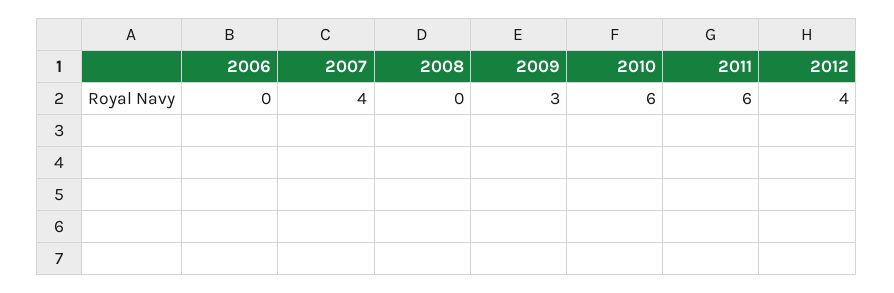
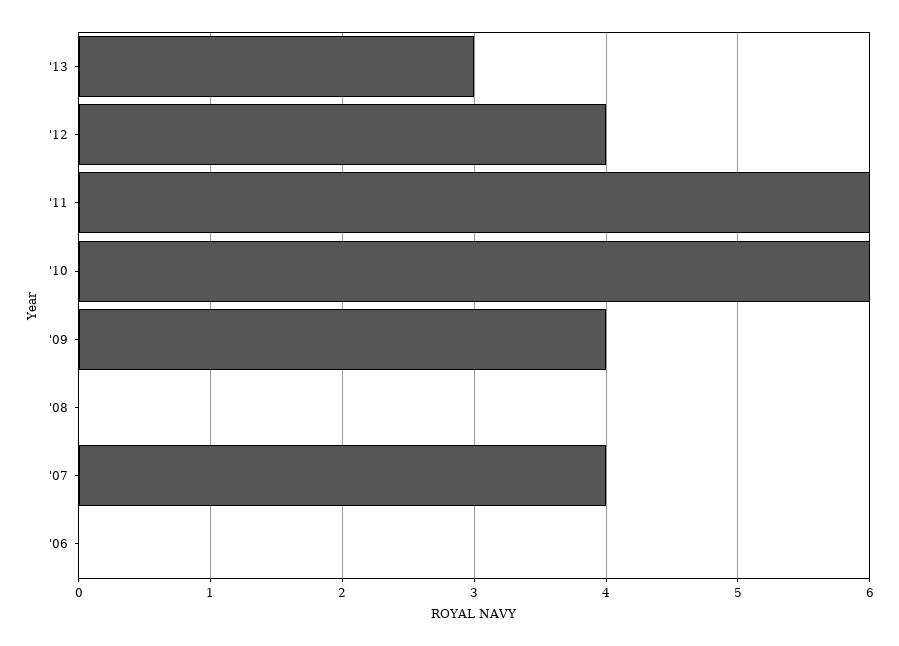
2009: 3 -> 4
'13: none -> 3

